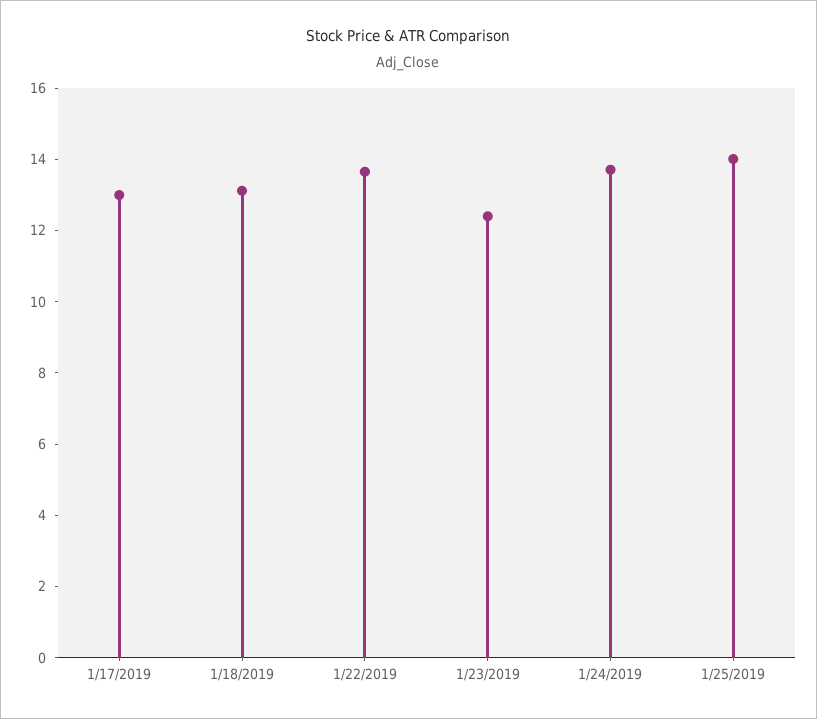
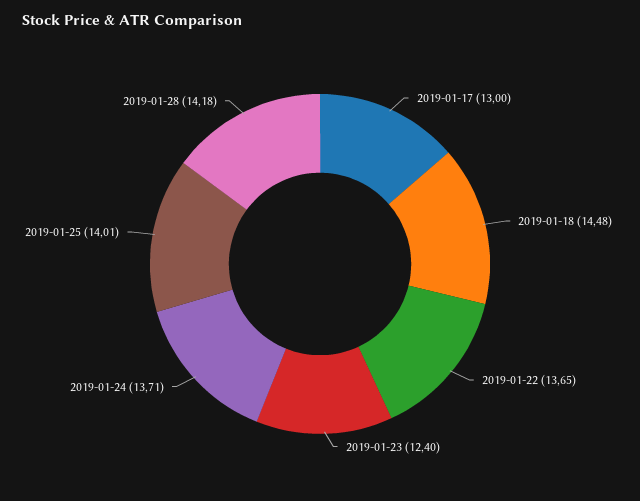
1/18/2019: 13 -> 14.48
2019-01-28: none -> 14.18

